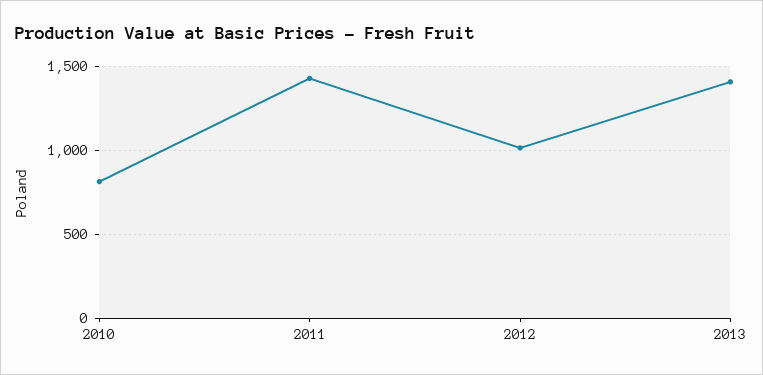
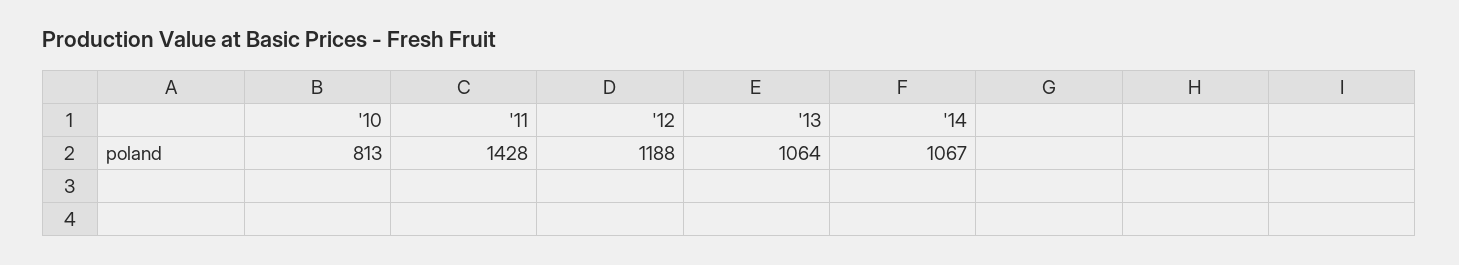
2012: 1000 -> 1188
2013: 1400 -> 1064
'14: none -> 1067

